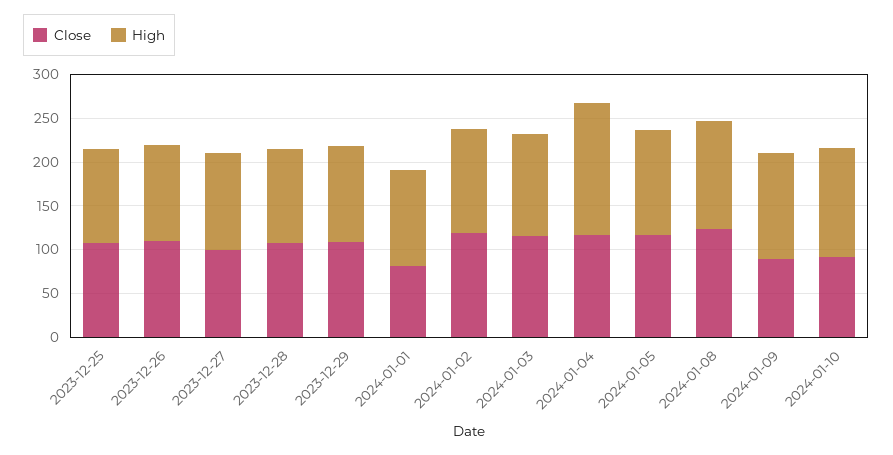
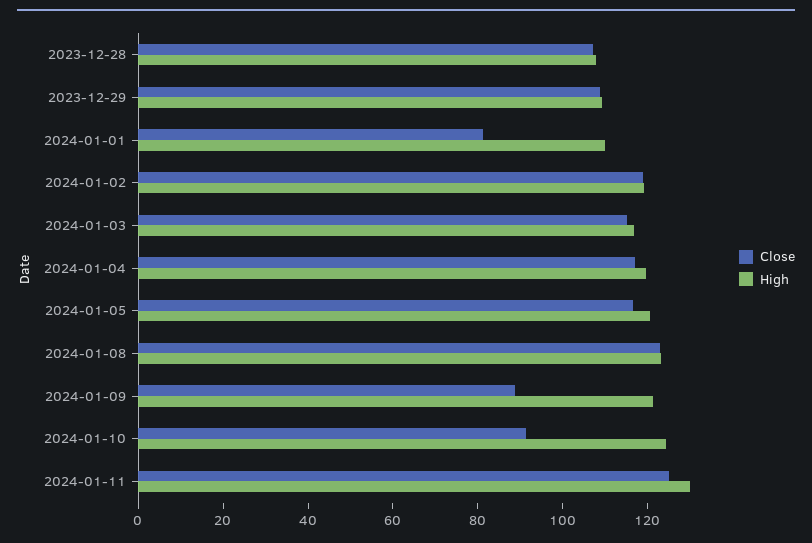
Close, 2023-12-25: 110 -> none
High, 2023-12-25: 110 -> none
Close, 2023-12-26: 110 -> none
High, 2023-12-26: 110 -> none
Close, 2023-12-27: 100 -> none
High, 2023-12-27: 110 -> none
High, 2024-01-04: 150 -> 120
Close, 2024-01-11: none -> 125
High, 2024-01-11: none -> 130

